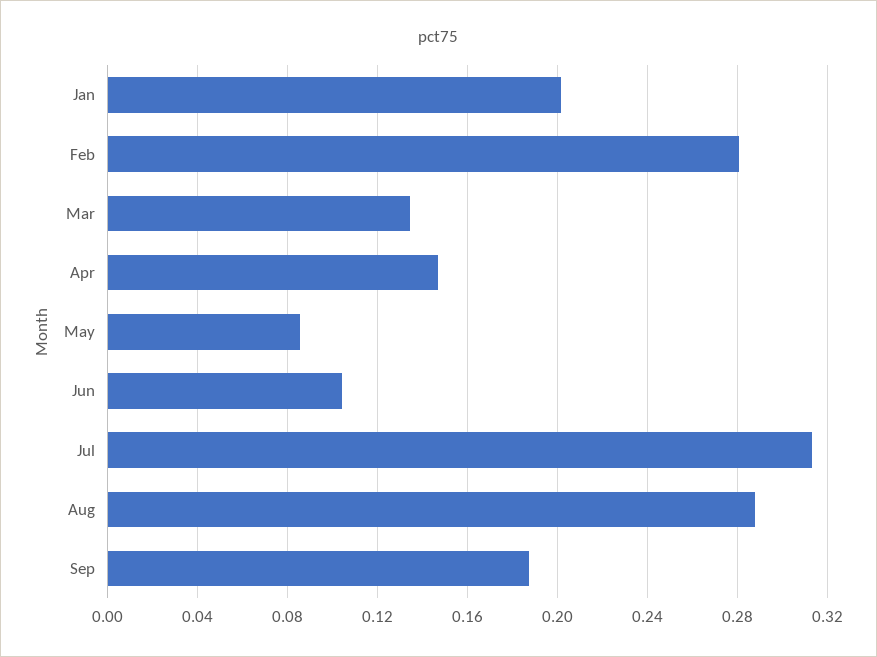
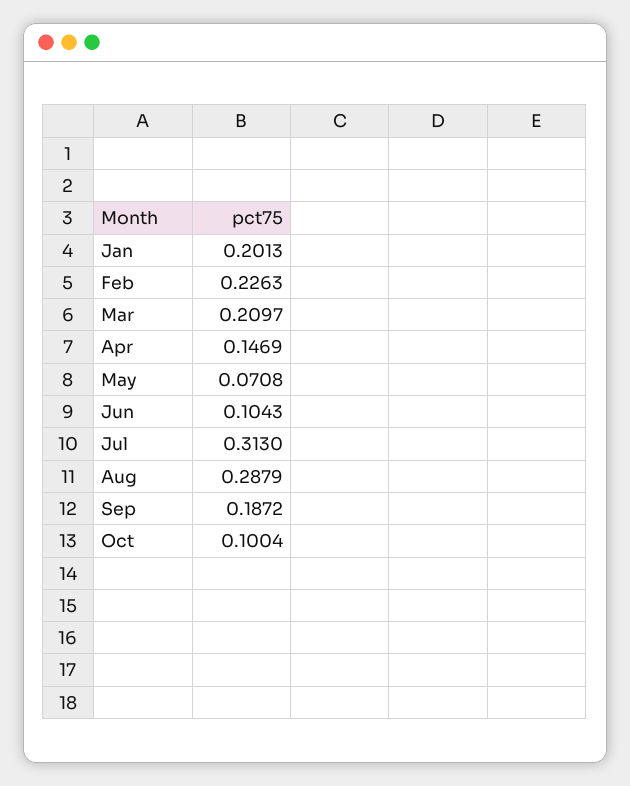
Feb: 0.28 -> 0.2263
Mar: 0.135 -> 0.2097
May: 0.085 -> 0.0708
Oct: none -> 0.1004

